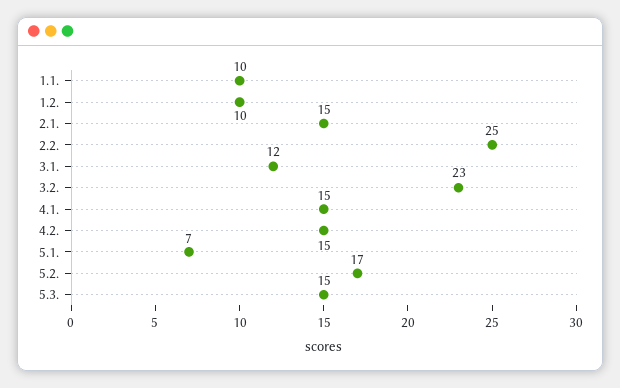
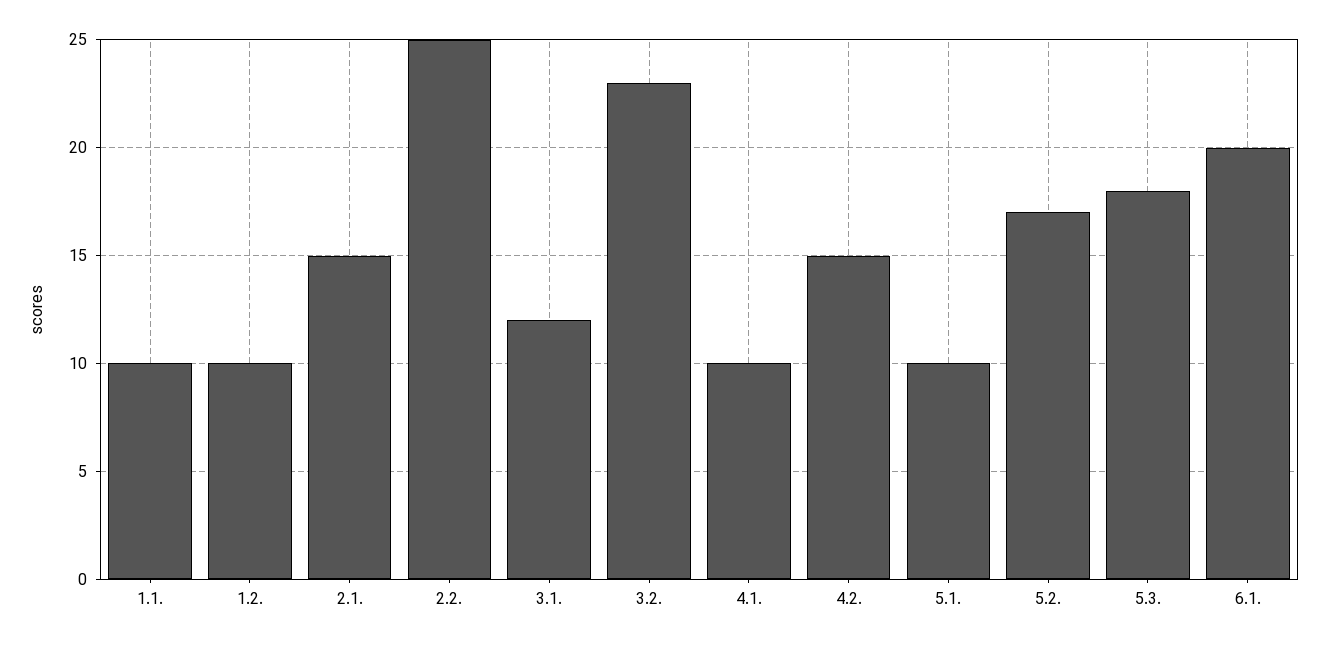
4.1.: 15 -> 10
5.1.: 7 -> 10
5.3.: 15 -> 18
6.1.: none -> 20

